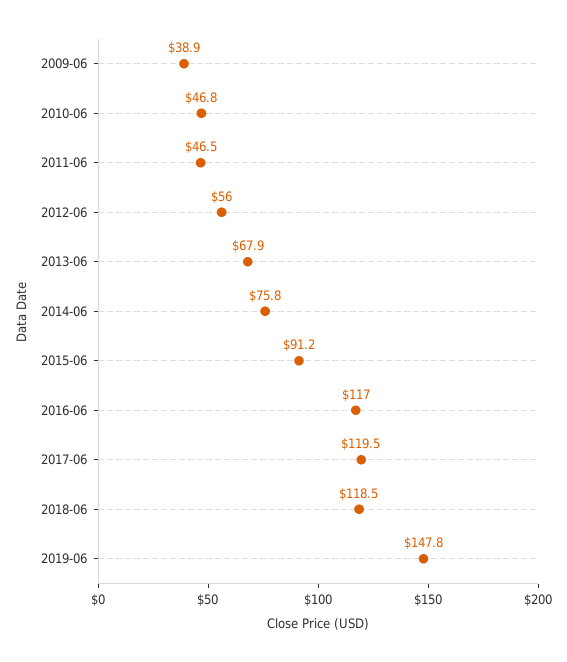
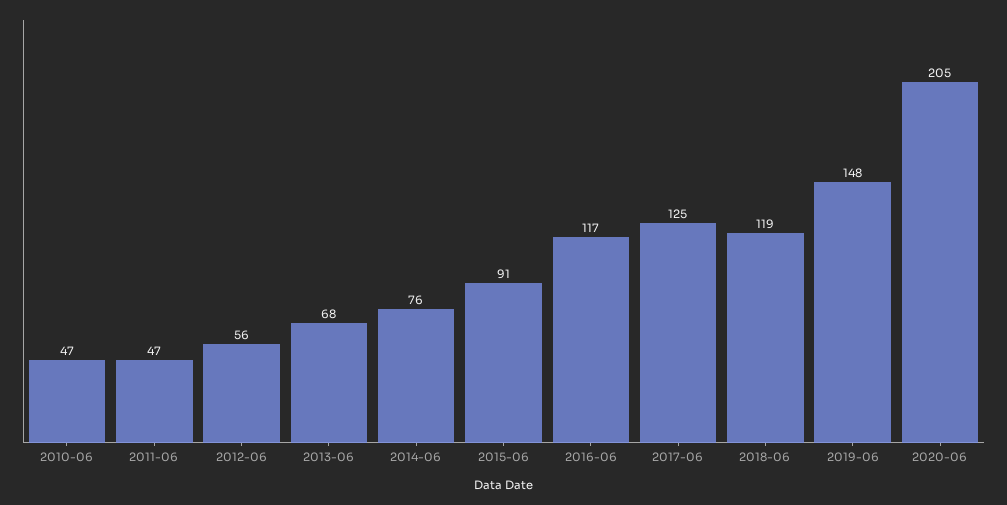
2009-06: 38.9 -> none
2017-06: 119.5 -> 125
2020-06: none -> 205

